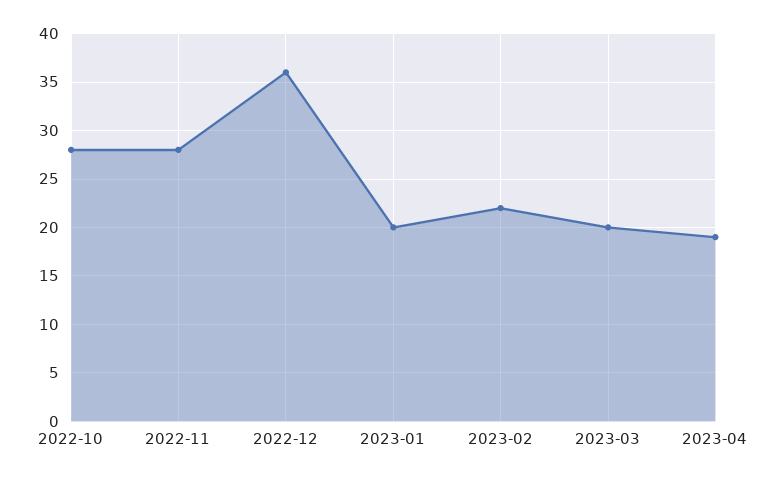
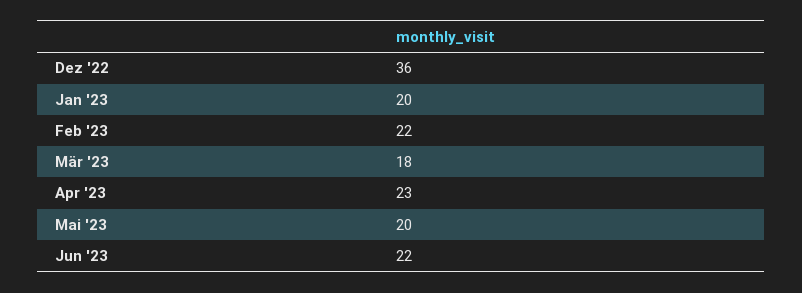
2022-10: 28 -> none
2022-11: 28 -> none
2023-03: 20 -> 18
2023-04: 19 -> 23
Mai '23: none -> 20
Jun '23: none -> 22

